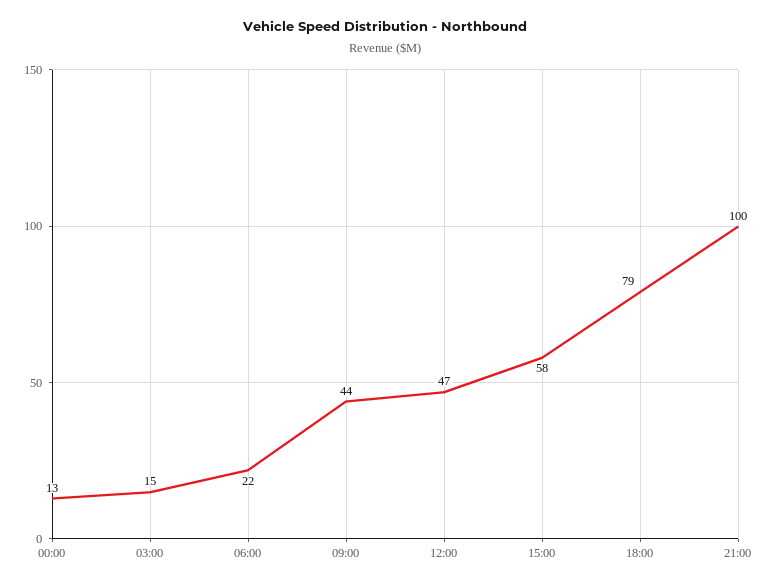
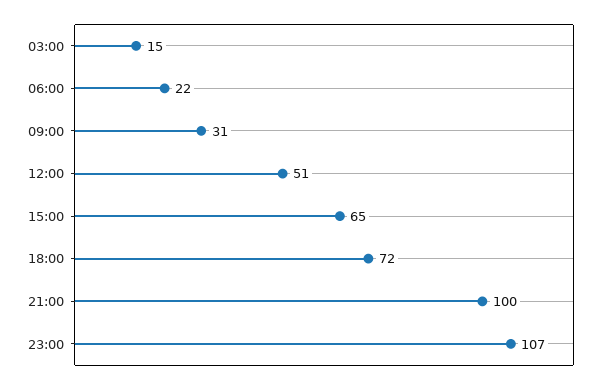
00:00: 13 -> none
09:00: 44 -> 31
12:00: 47 -> 51
15:00: 58 -> 65
18:00: 79 -> 72
23:00: none -> 107

